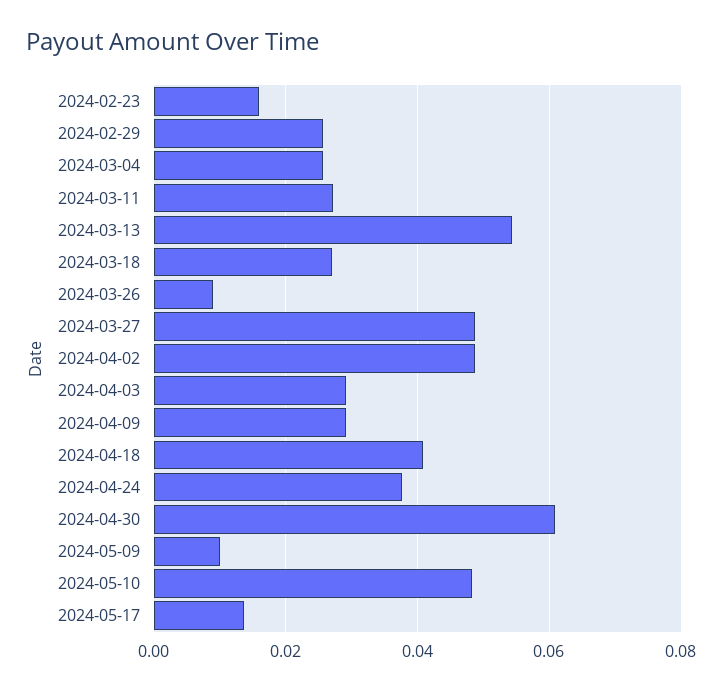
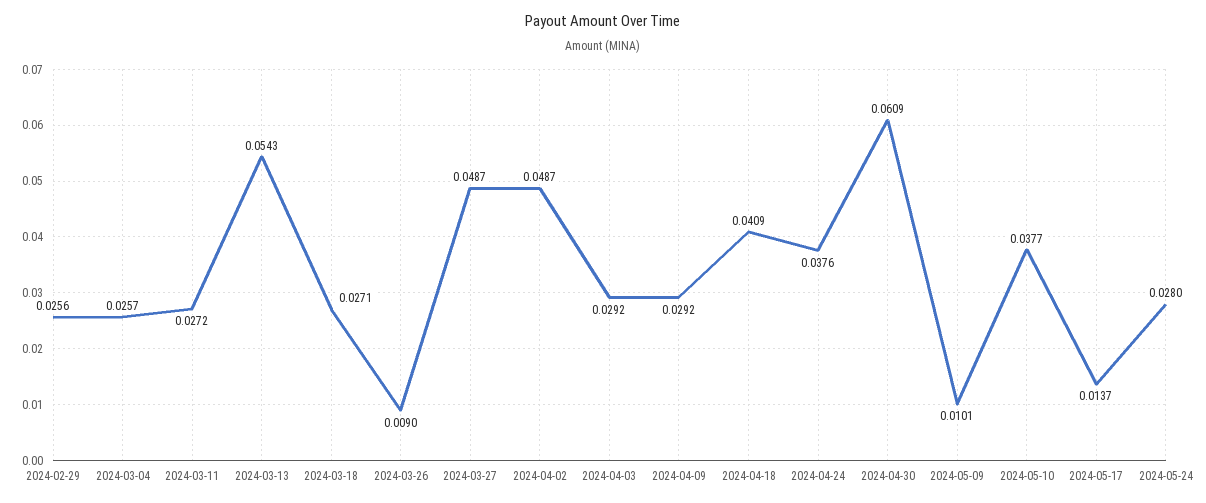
2024-02-23: 0.016 -> none
2024-05-10: 0.048 -> 0.0377
2024-05-24: none -> 0.028

